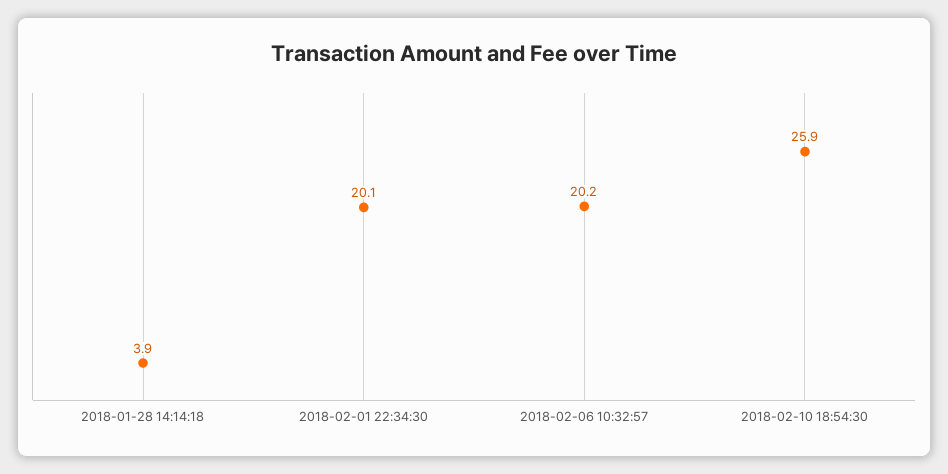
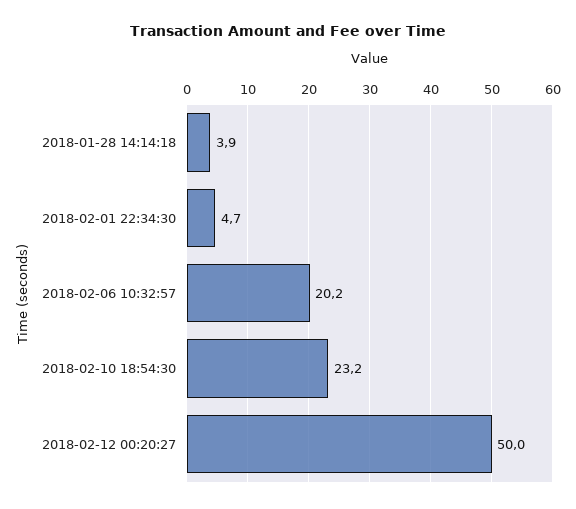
2018-02-01 22:34:30: 20.1 -> 4.7
2018-02-10 18:54:30: 25.9 -> 23.2
2018-02-12 00:20:27: none -> 50

